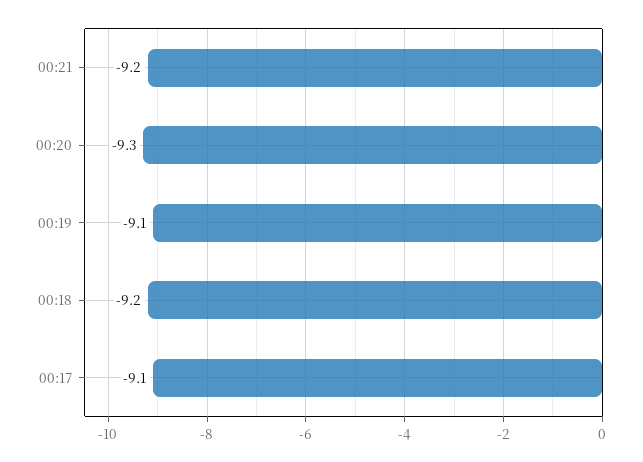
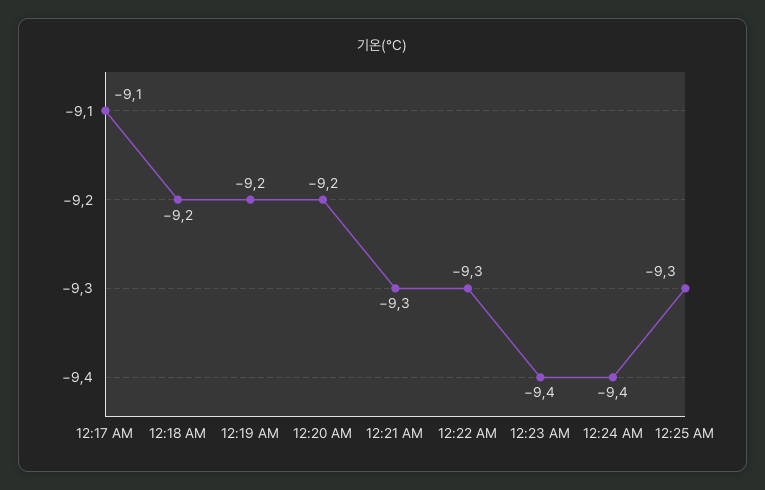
00:21: -9.2 -> -9.3
00:20: -9.3 -> -9.2
00:19: -9.1 -> -9.2
12:22 AM: none -> -9.3
12:23 AM: none -> -9.4
12:24 AM: none -> -9.4
12:25 AM: none -> -9.3

